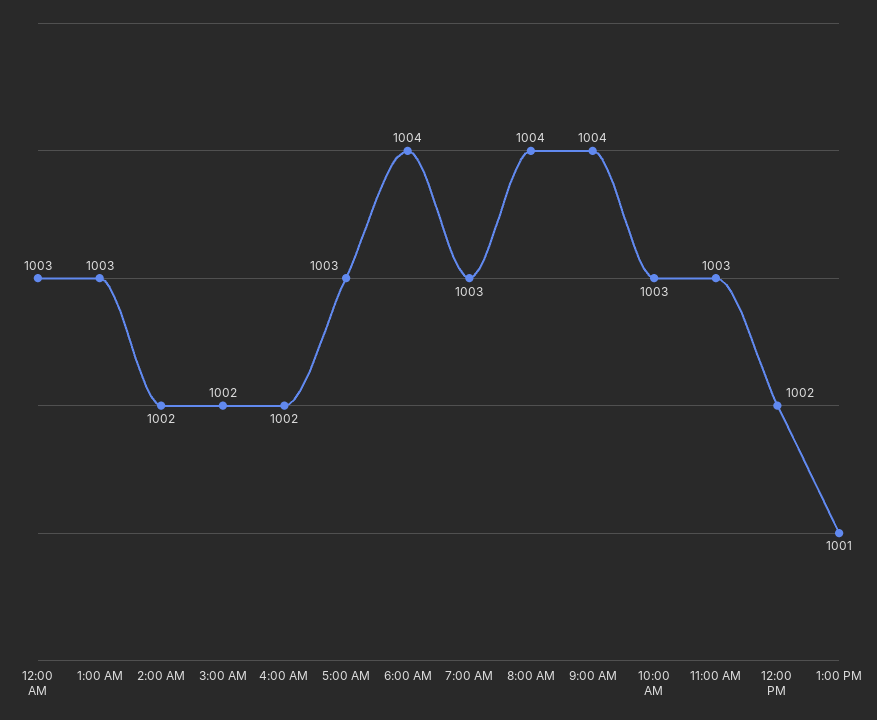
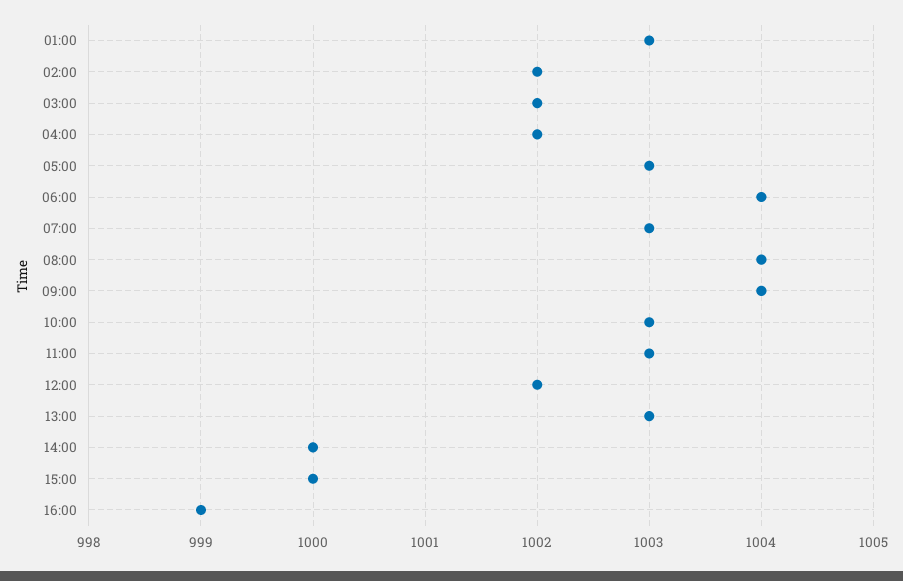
12:00 AM: 1003 -> none
1:00 PM: 1001 -> 1003
14:00: none -> 1000
15:00: none -> 1000
16:00: none -> 999

